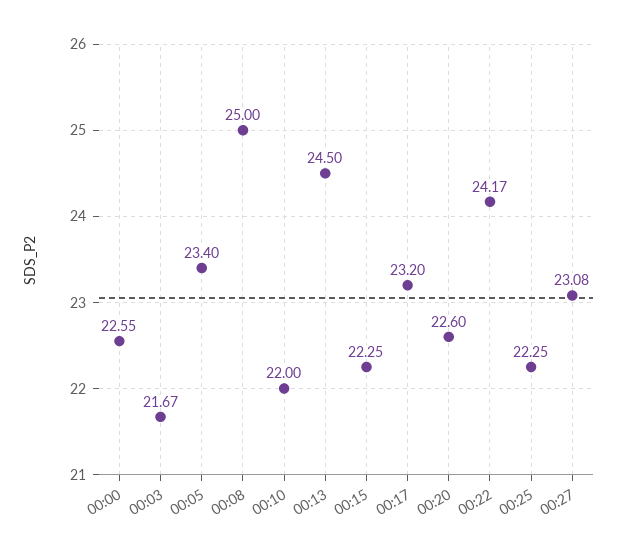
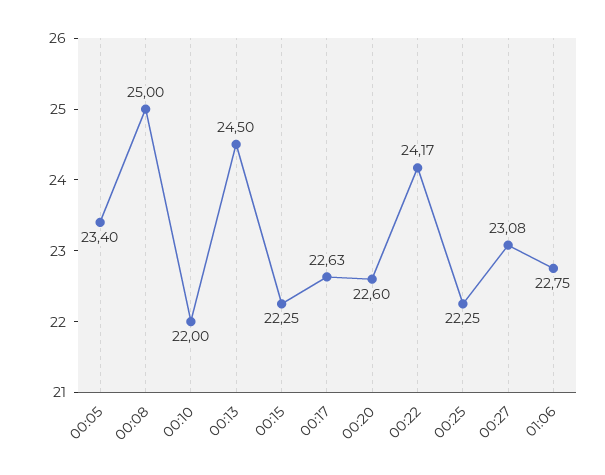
00:00: 22.55 -> none
00:03: 21.67 -> none
00:17: 23.2 -> 22.63
01:06: none -> 22.75

